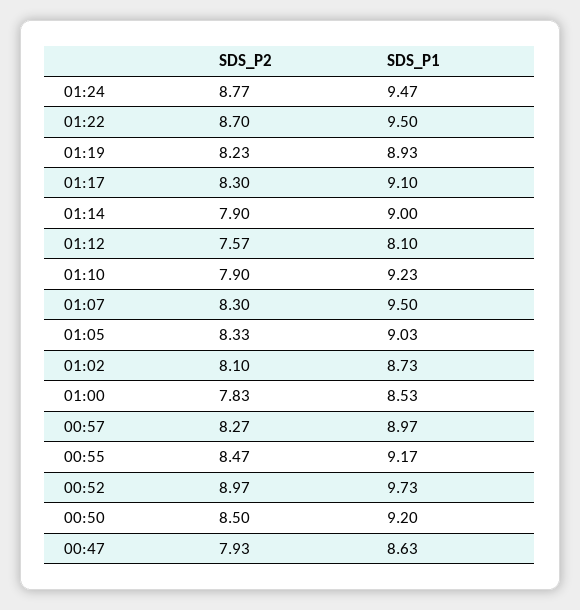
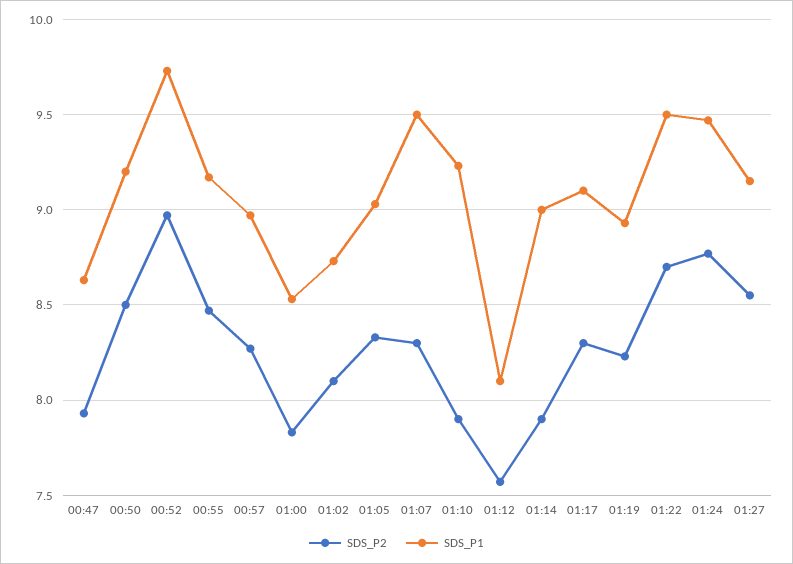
SDS_P2, 01:27: none -> 8.55
SDS_P1, 01:27: none -> 9.15

